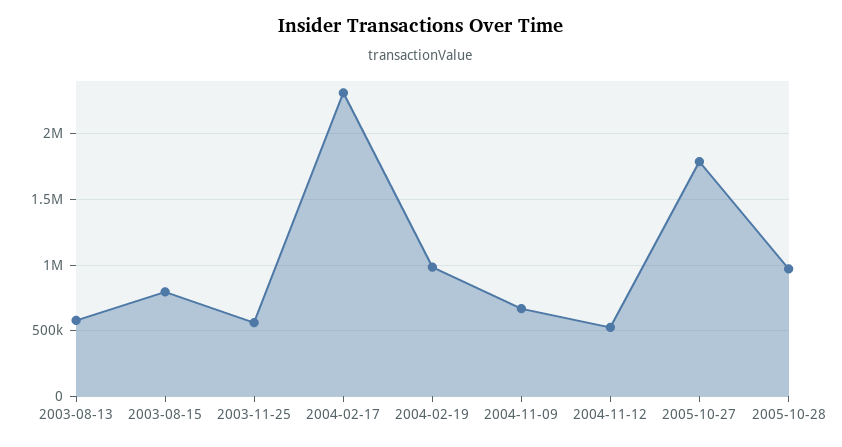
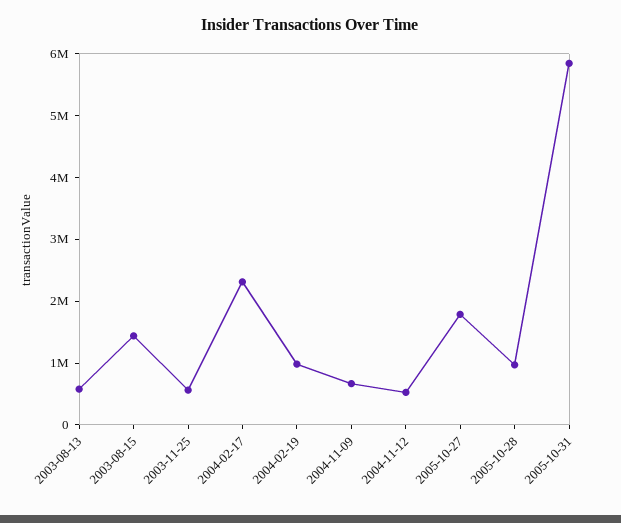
2003-08-15: 800000 -> 1400000
2005-10-31: none -> 5800000

